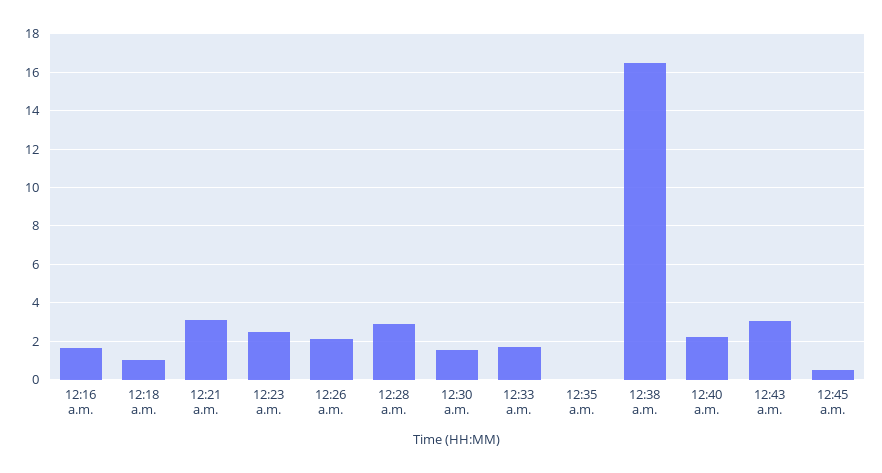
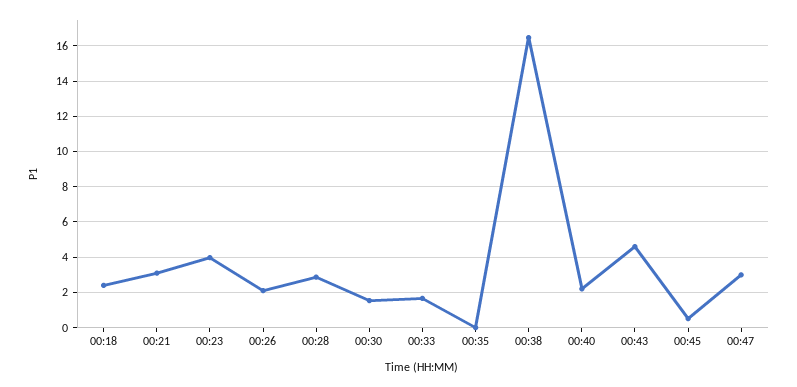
12:16 a.m.: 1.5 -> none
12:18 a.m.: 1 -> 2.5
12:23 a.m.: 2.5 -> 4
12:43 a.m.: 3 -> 4.5
00:47: none -> 3

